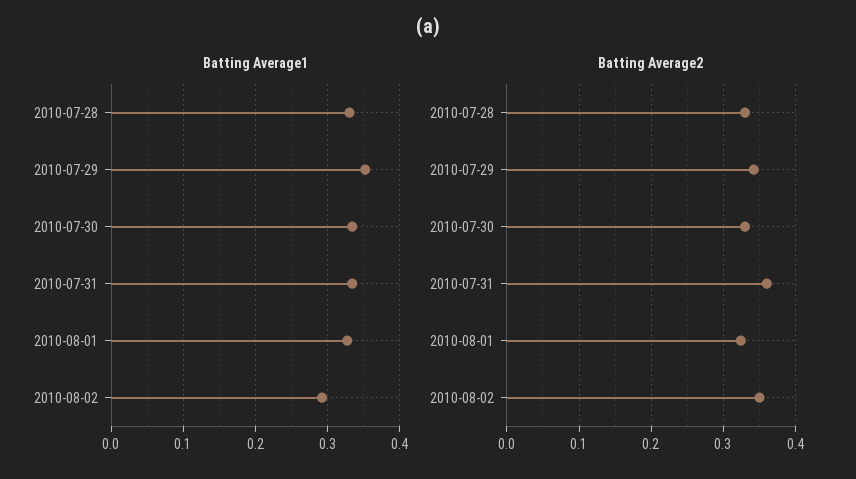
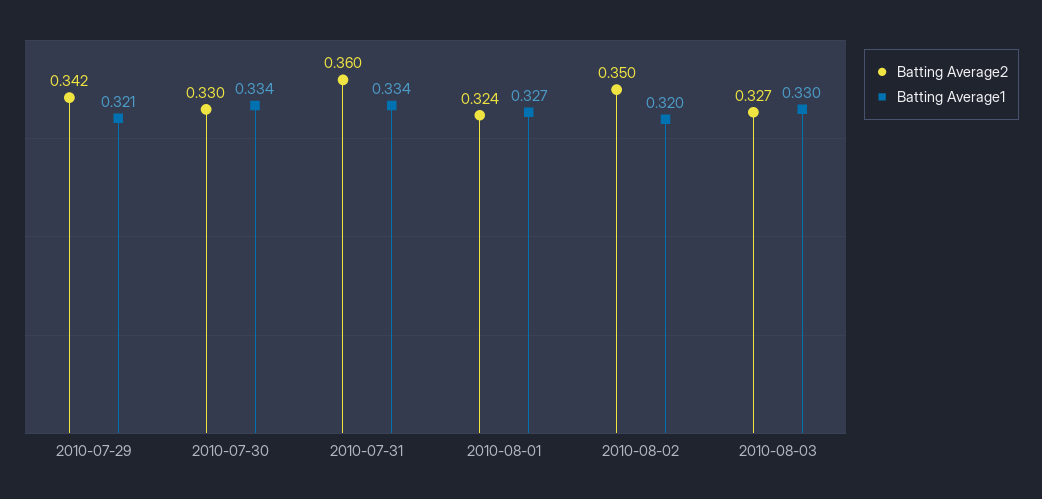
Batting Average1, 2010-07-28: 0.33 -> none
Batting Average1, 2010-07-29: 0.35 -> 0.321
Batting Average1, 2010-08-02: 0.29 -> 0.32
Batting Average2, 2010-07-28: 0.33 -> none
Batting Average2, 2010-08-03: none -> 0.327
Batting Average1, 2010-08-03: none -> 0.33

